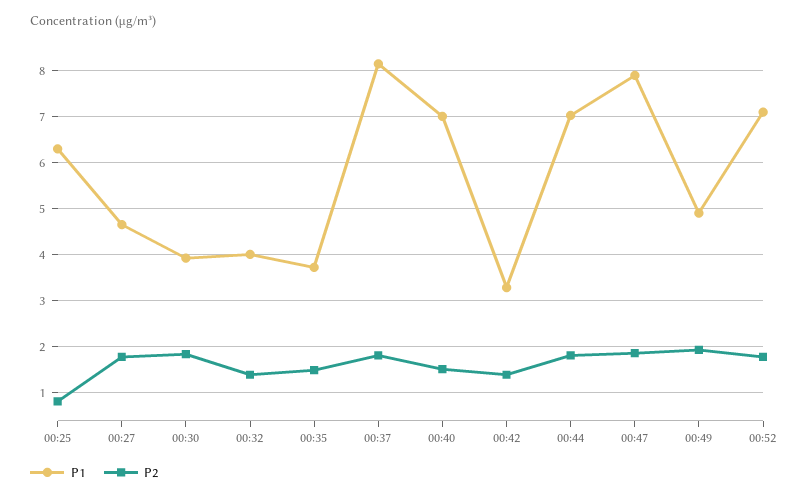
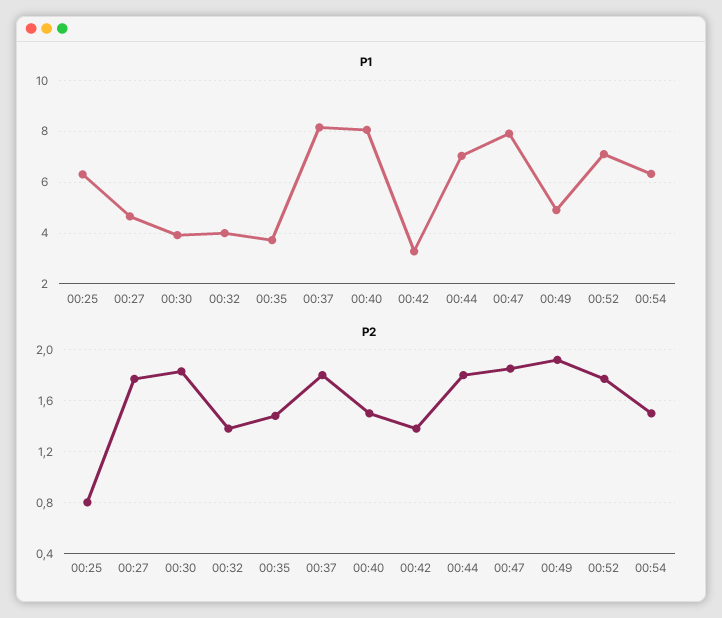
P1, 00:40: 7 -> 8
P1, 00:54: none -> 6.25
P2, 00:54: none -> 1.5

